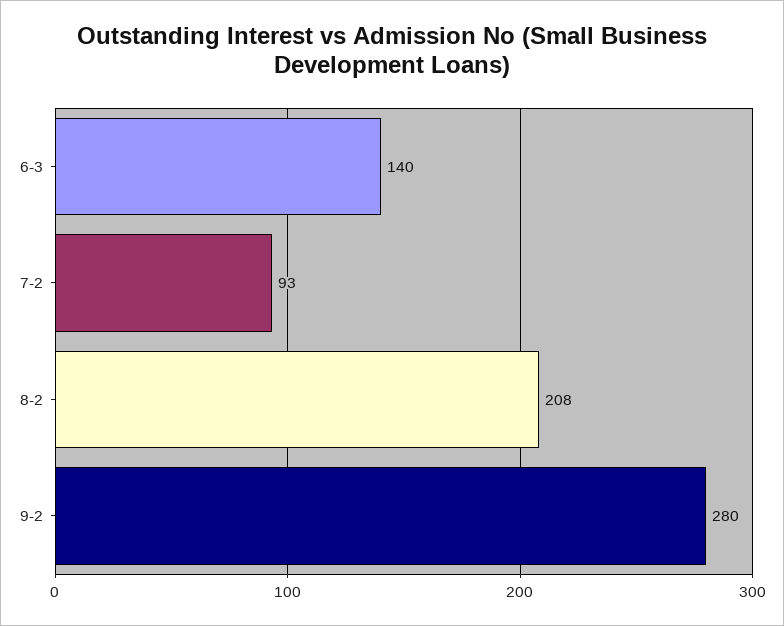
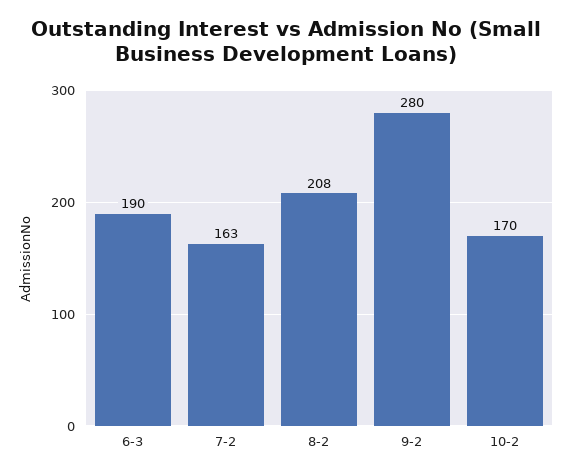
6-3: 140 -> 190
7-2: 93 -> 163
10-2: none -> 170

